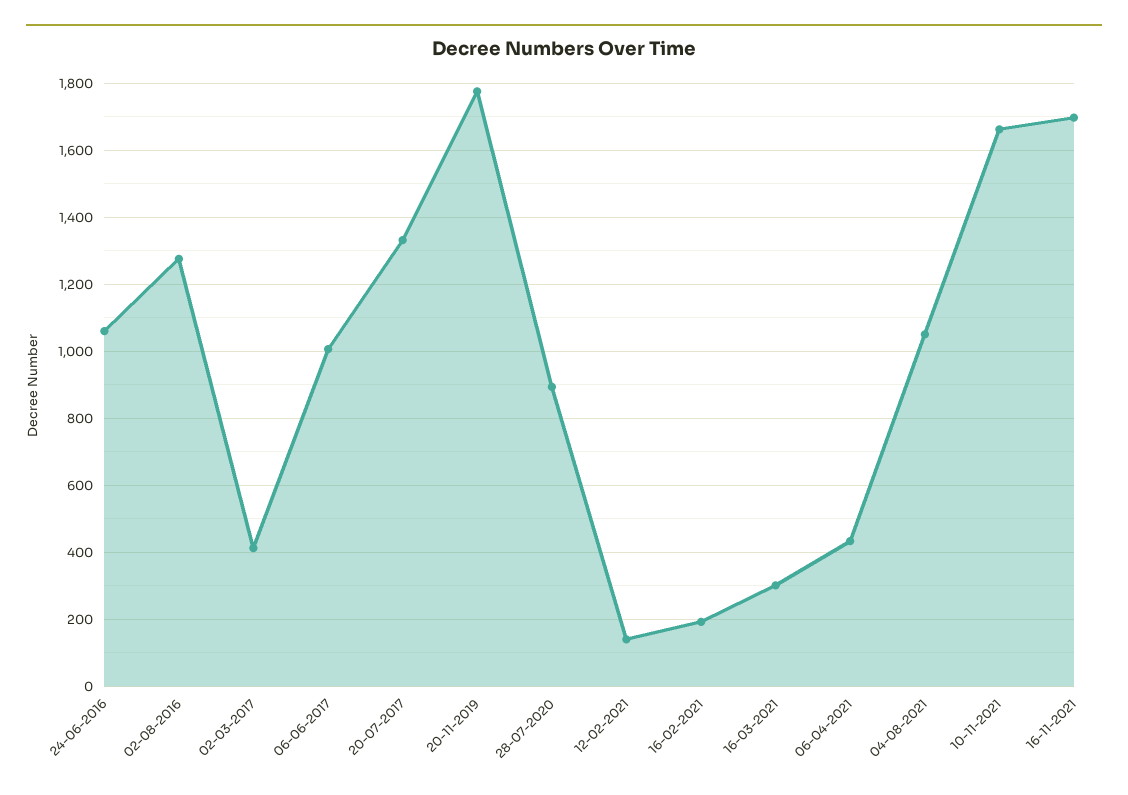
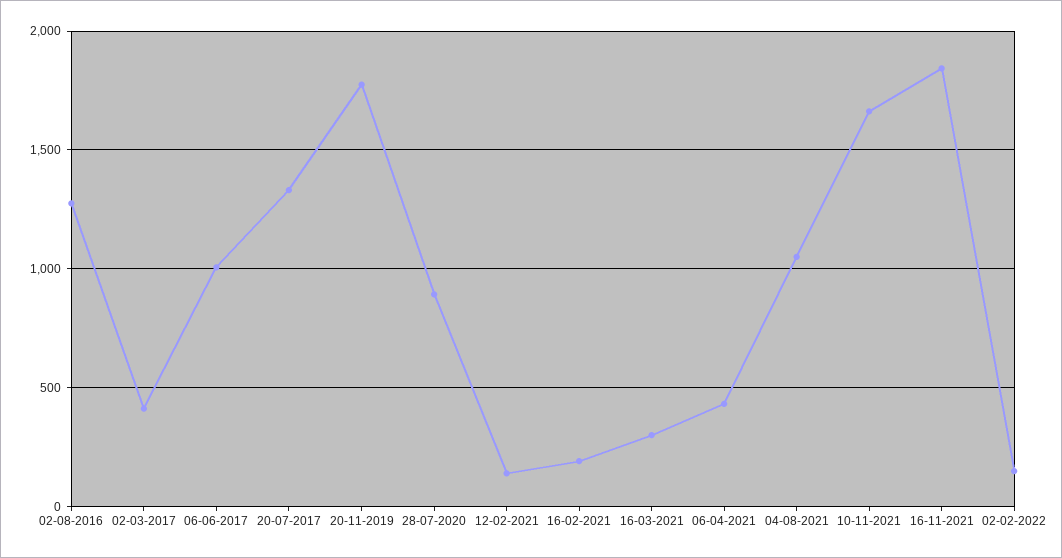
24-06-2016: 1060 -> none
16-11-2021: 1700 -> 1850
02-02-2022: none -> 150

